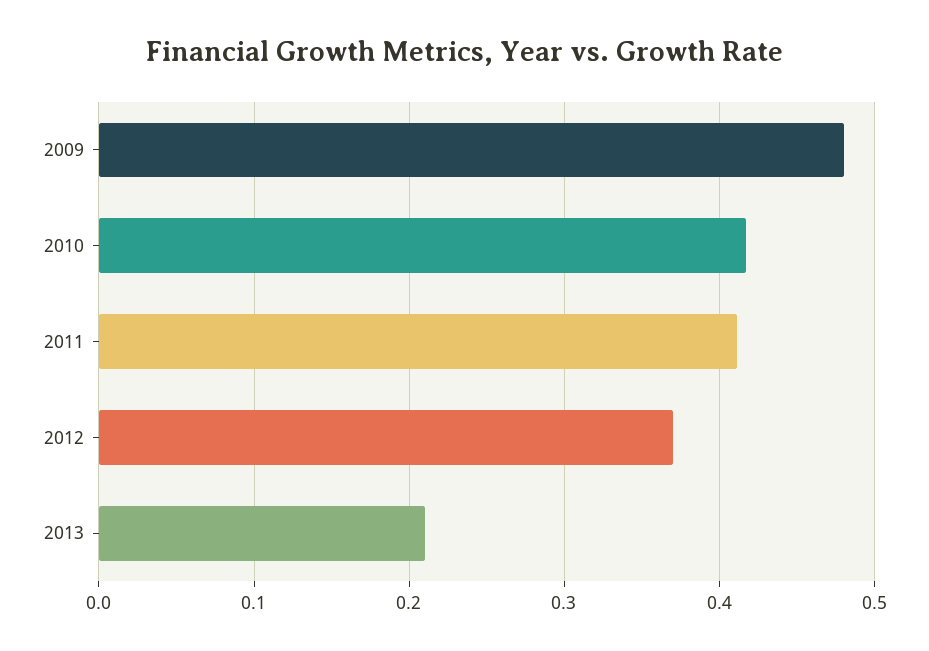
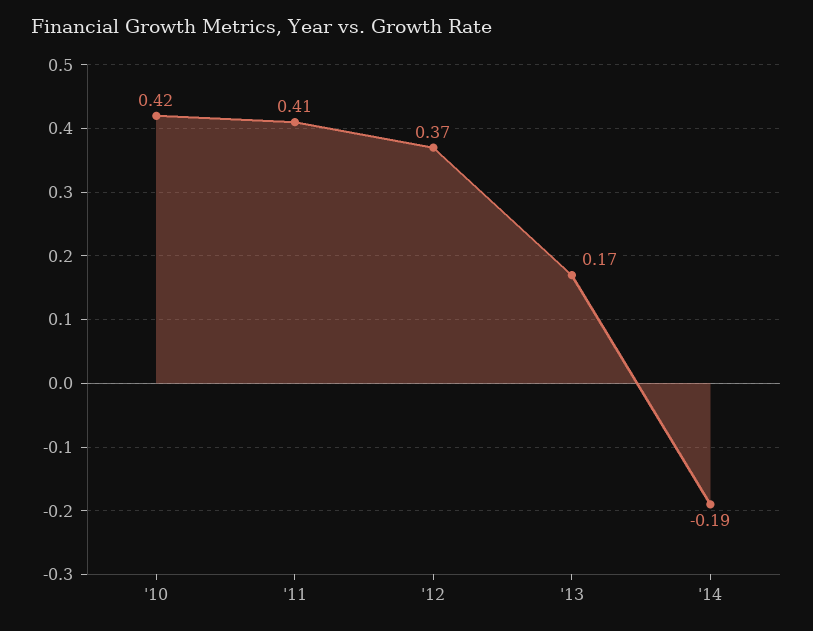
2009: 0.48 -> none
2013: 0.21 -> 0.17
'14: none -> -0.19

